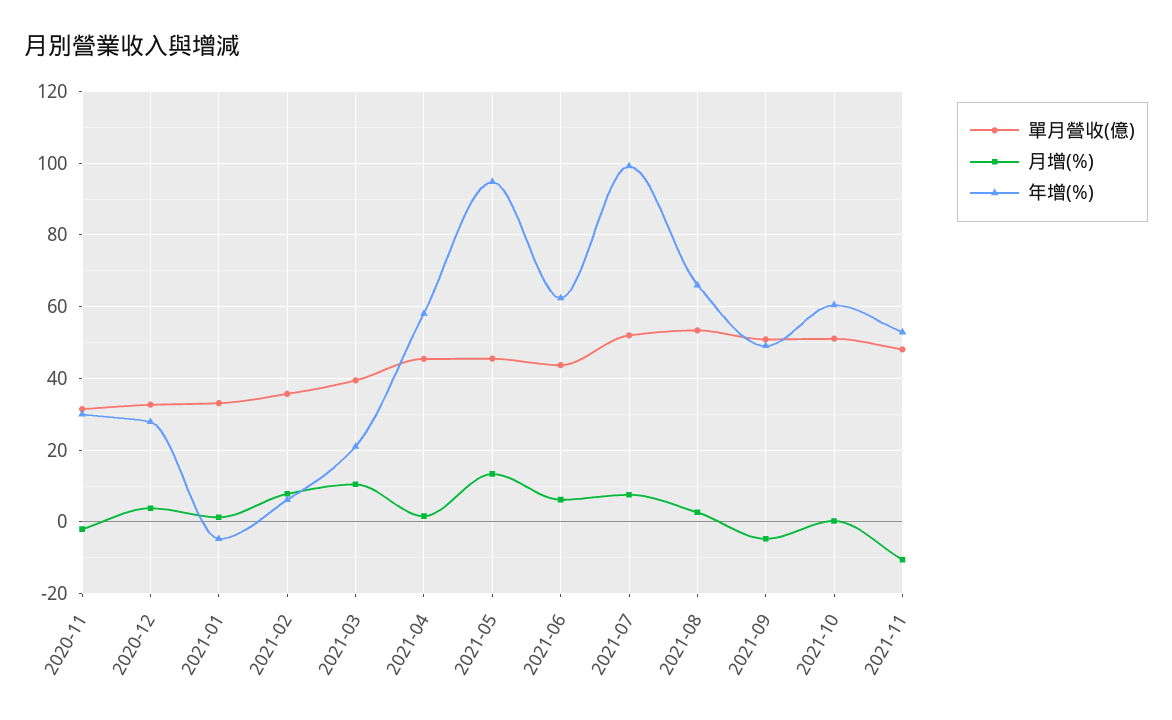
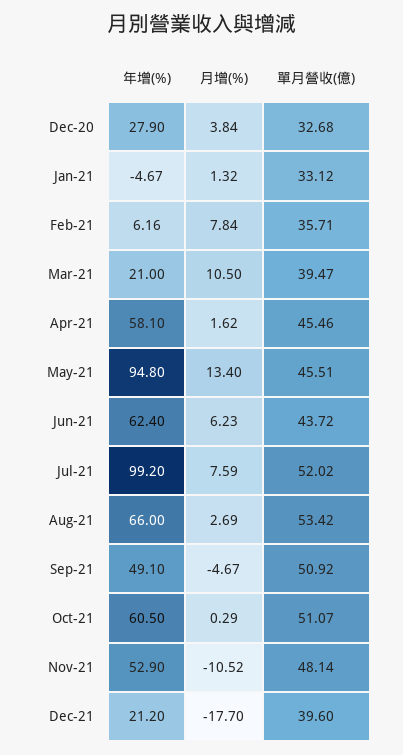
單月營收(億), 2020-11: 32 -> none
月增(%), 2020-11: -2 -> none
年增(%), 2020-11: 30 -> none
年增(%), Dec-21: none -> 21.2
月增(%), Dec-21: none -> -17.7
單月營收(億), Dec-21: none -> 39.6

